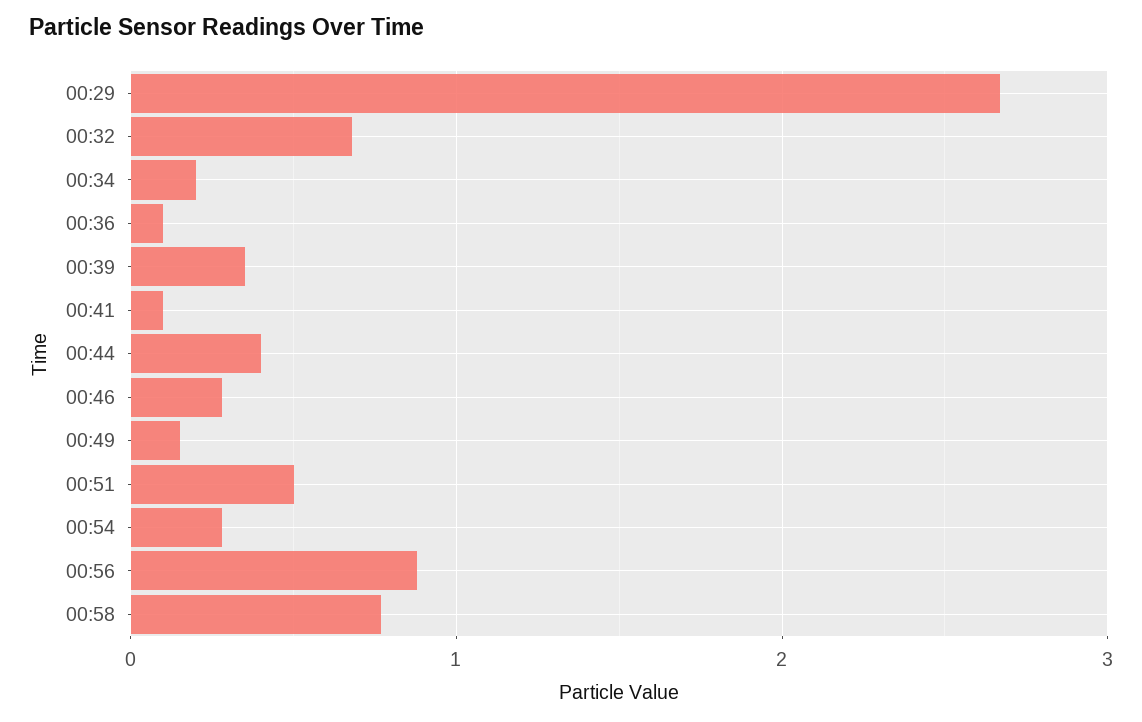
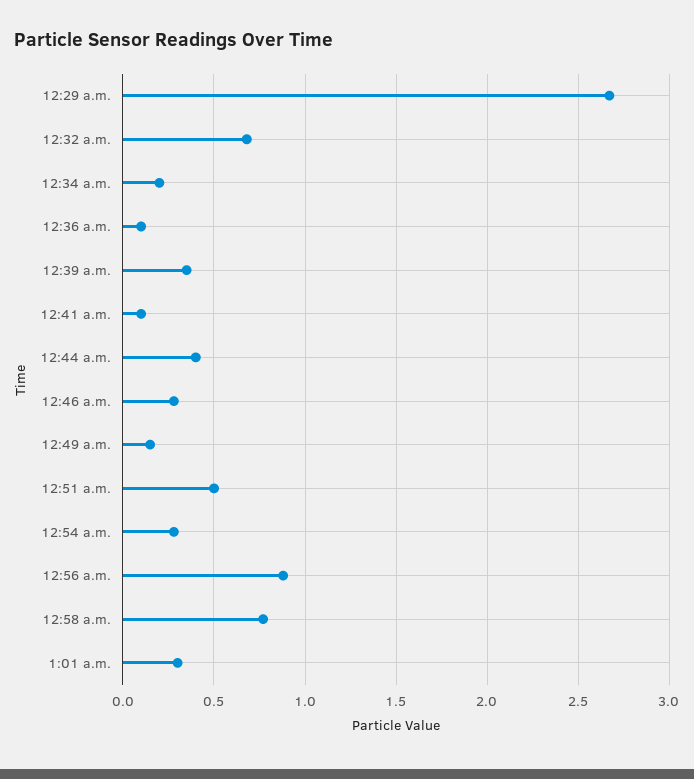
1:01 a.m.: none -> 0.3

